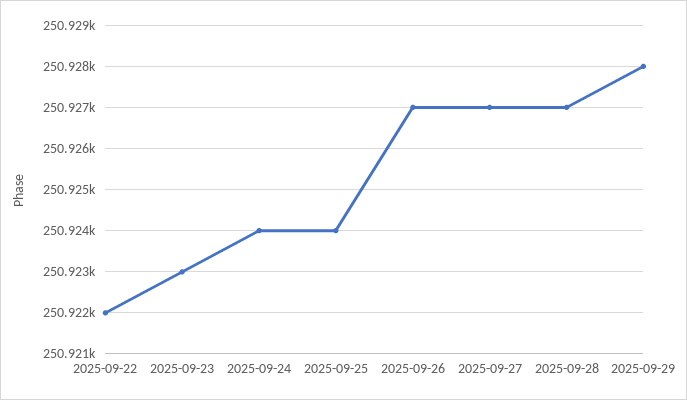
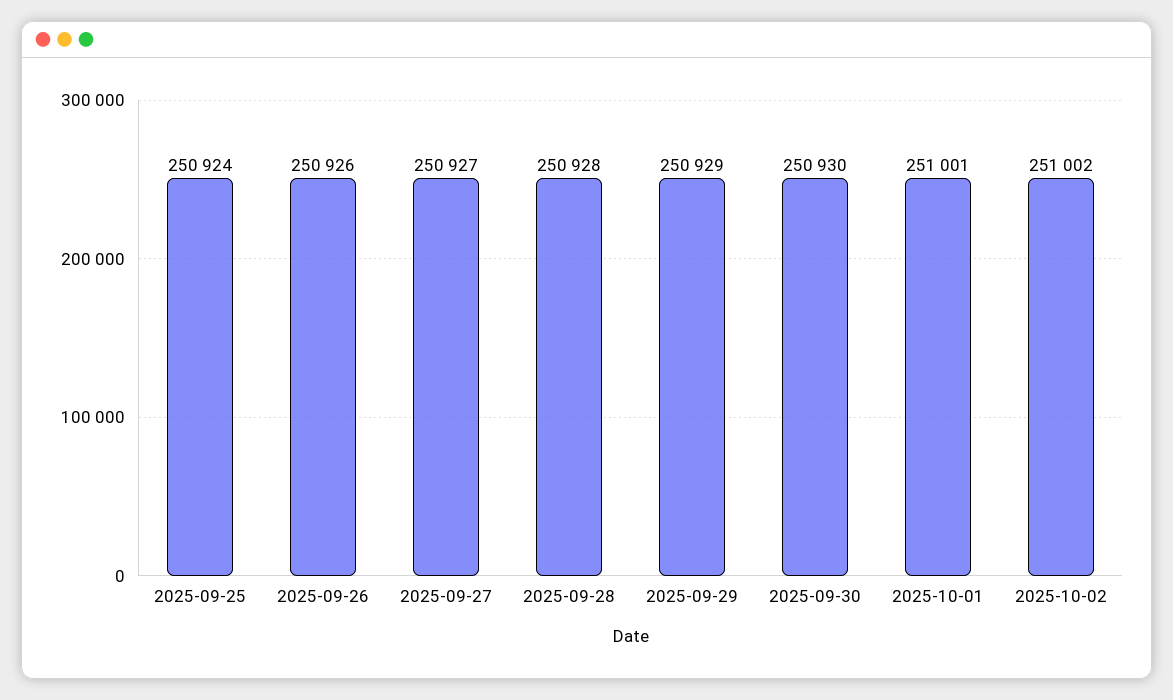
2025-09-22: 250922 -> none
2025-09-23: 250923 -> none
2025-09-24: 250924 -> none
2025-09-26: 250927 -> 250926
2025-09-28: 250927 -> 250928
2025-09-29: 250928 -> 250929
2025-09-30: none -> 250930
2025-10-01: none -> 251001
2025-10-02: none -> 251002

